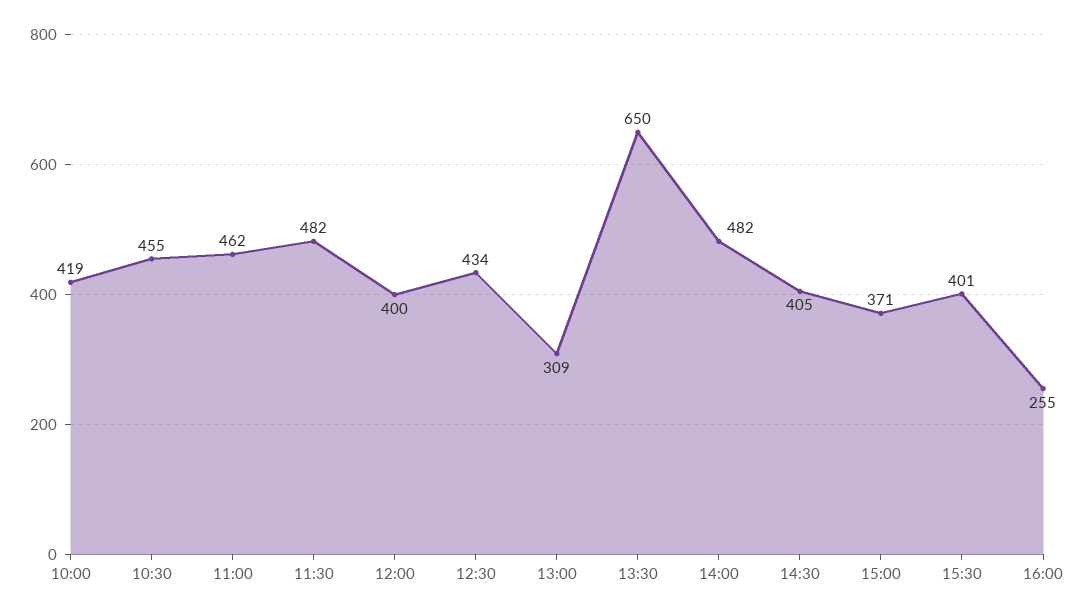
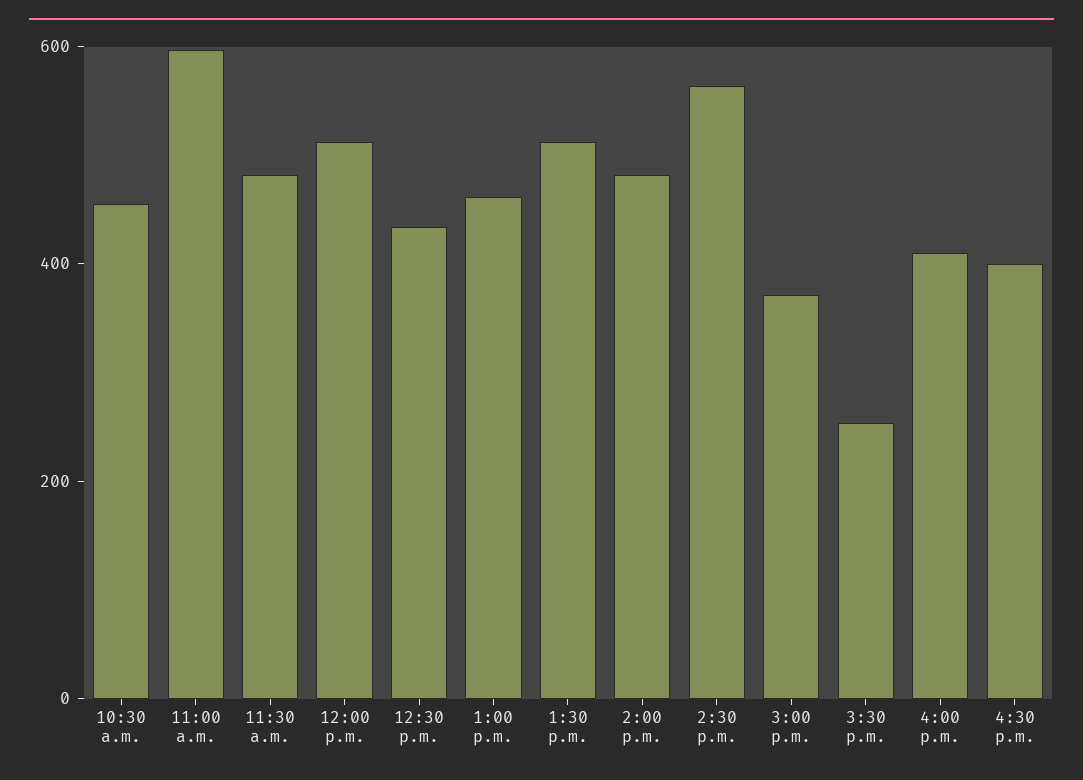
10:00: 419 -> none
11:00: 462 -> 600
12:00: 400 -> 500
13:00: 309 -> 450
13:30: 650 -> 500
14:30: 405 -> 550
15:30: 401 -> 250
16:00: 255 -> 400
4:30 p.m.: none -> 400

